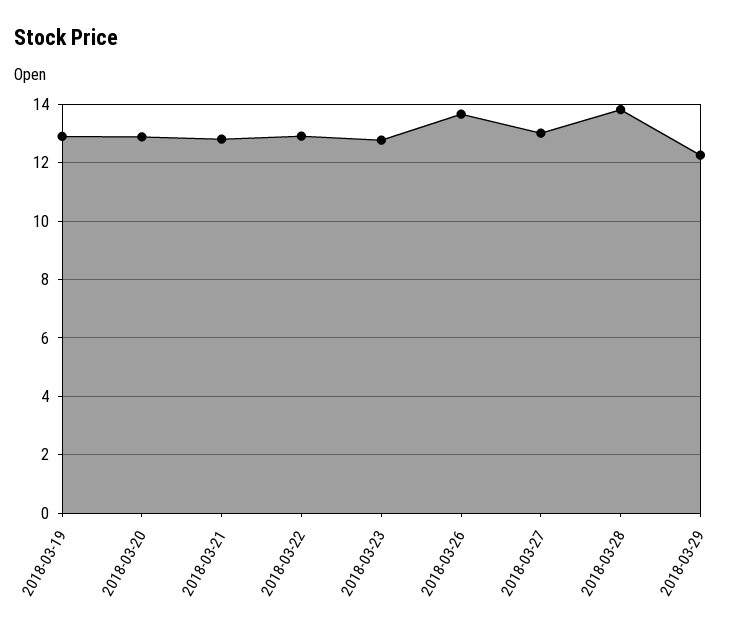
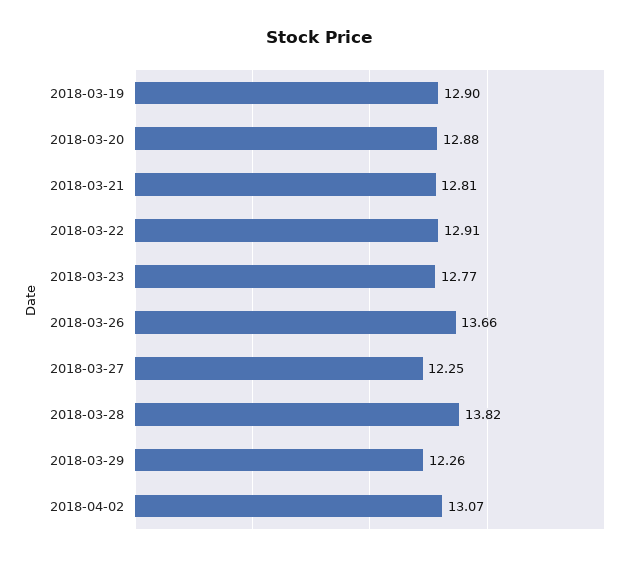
2018-03-27: 13 -> 12.25
2018-04-02: none -> 13.07

